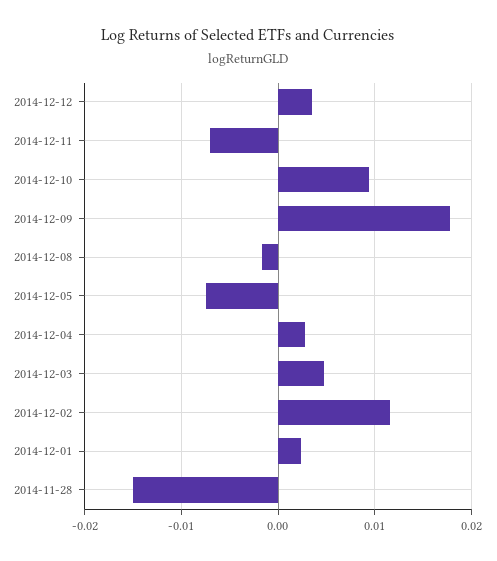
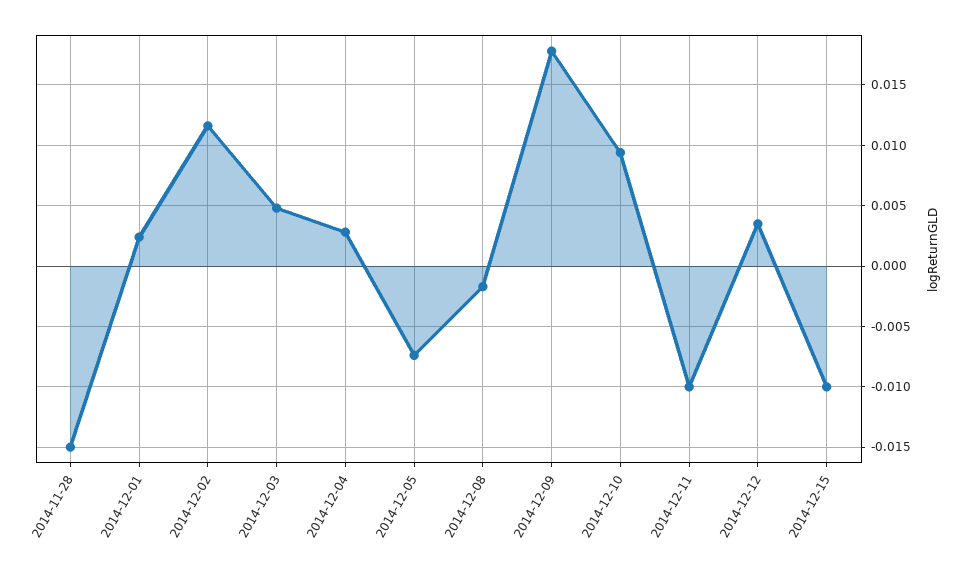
2014-12-11: -0.007 -> -0.01
2014-12-15: none -> -0.01

